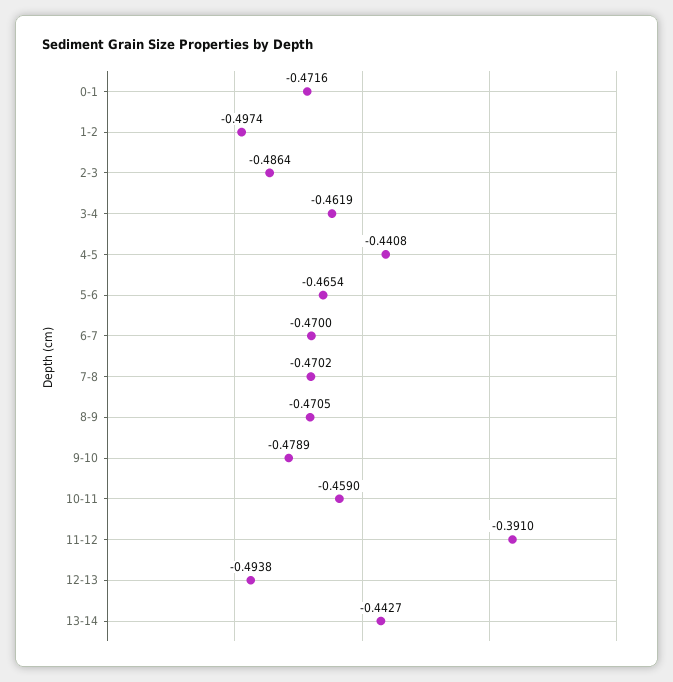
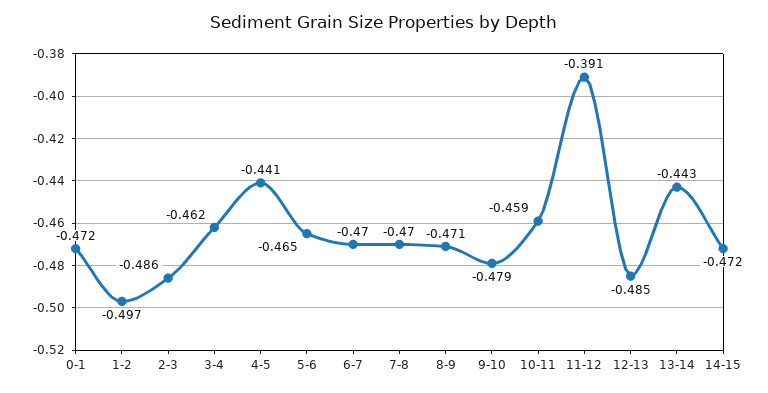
12-13: -0.4938 -> -0.485
14-15: none -> -0.472

